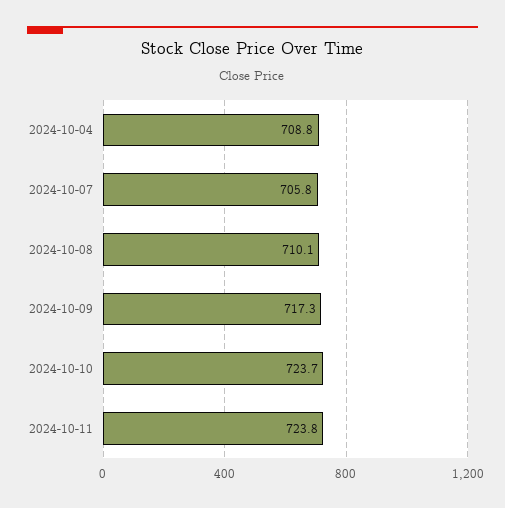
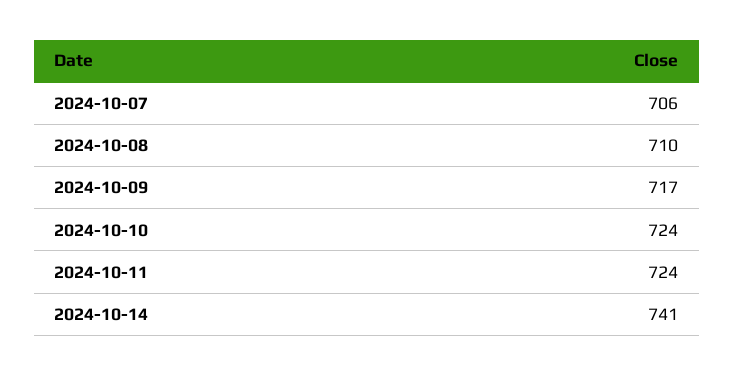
2024-10-04: 708.8 -> none
2024-10-14: none -> 741

